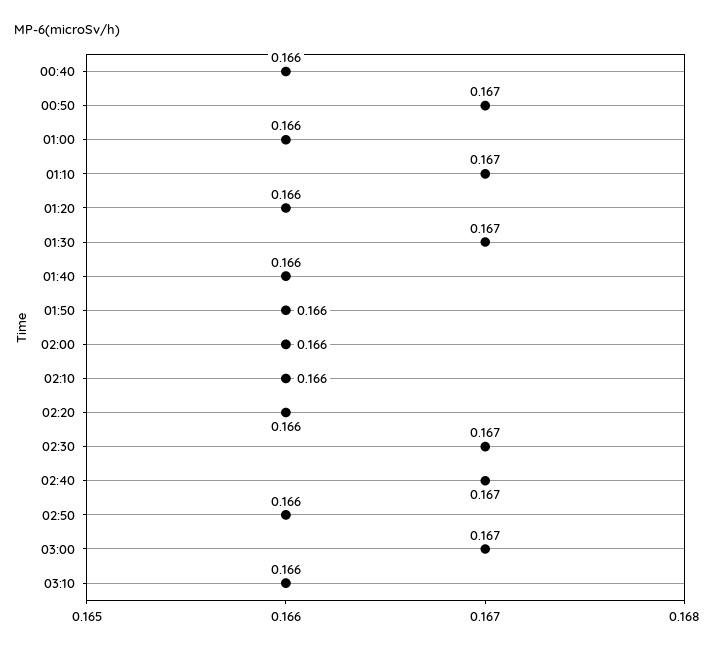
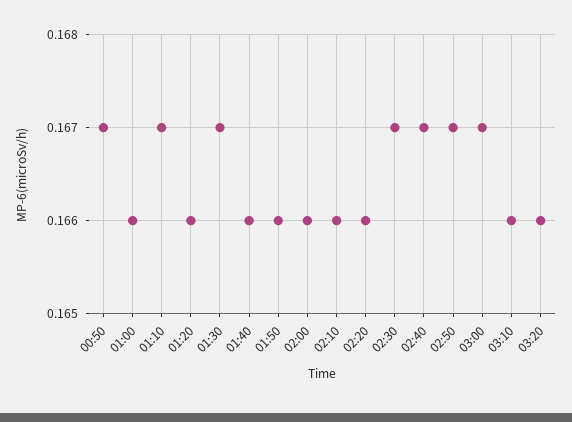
00:40: 0.166 -> none
02:50: 0.166 -> 0.167
03:20: none -> 0.166

